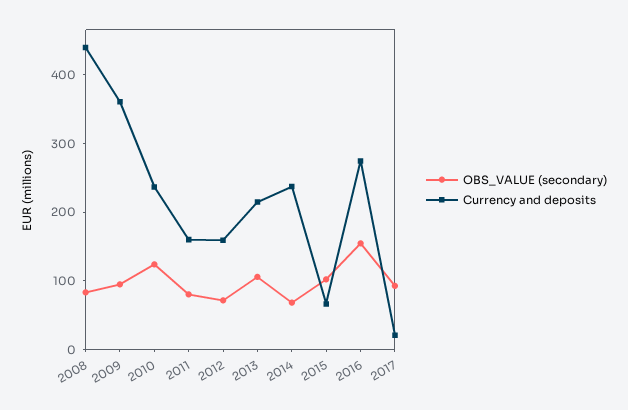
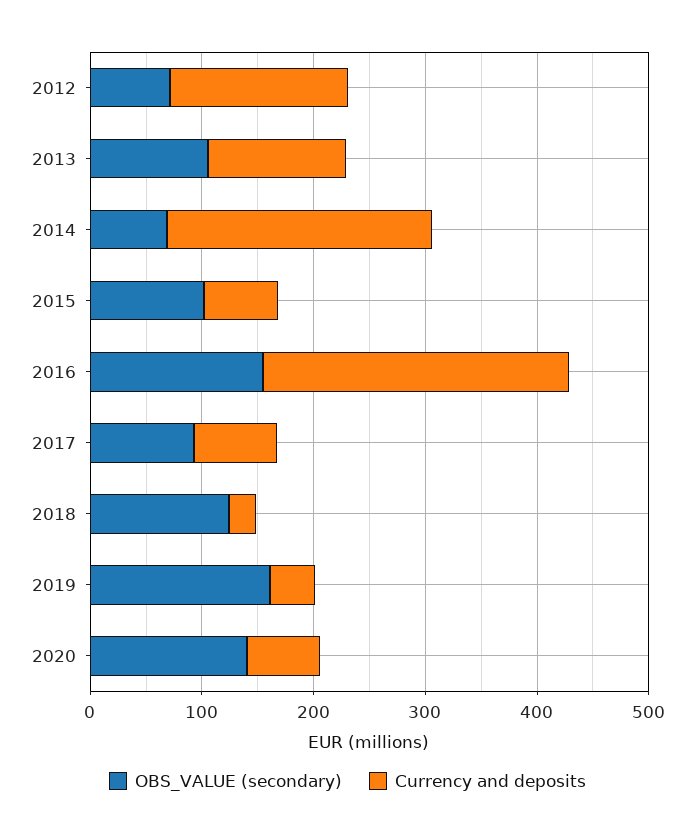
OBS_VALUE (secondary), 2008: 80 -> none
Currency and deposits, 2008: 440 -> none
OBS_VALUE (secondary), 2009: 100 -> none
Currency and deposits, 2009: 360 -> none
OBS_VALUE (secondary), 2010: 120 -> none
Currency and deposits, 2010: 240 -> none
OBS_VALUE (secondary), 2011: 80 -> none
Currency and deposits, 2011: 160 -> none
Currency and deposits, 2013: 220 -> 120
Currency and deposits, 2017: 20 -> 80
OBS_VALUE (secondary), 2018: none -> 120
Currency and deposits, 2018: none -> 20
OBS_VALUE (secondary), 2019: none -> 160
Currency and deposits, 2019: none -> 40
OBS_VALUE (secondary), 2020: none -> 140
Currency and deposits, 2020: none -> 60

